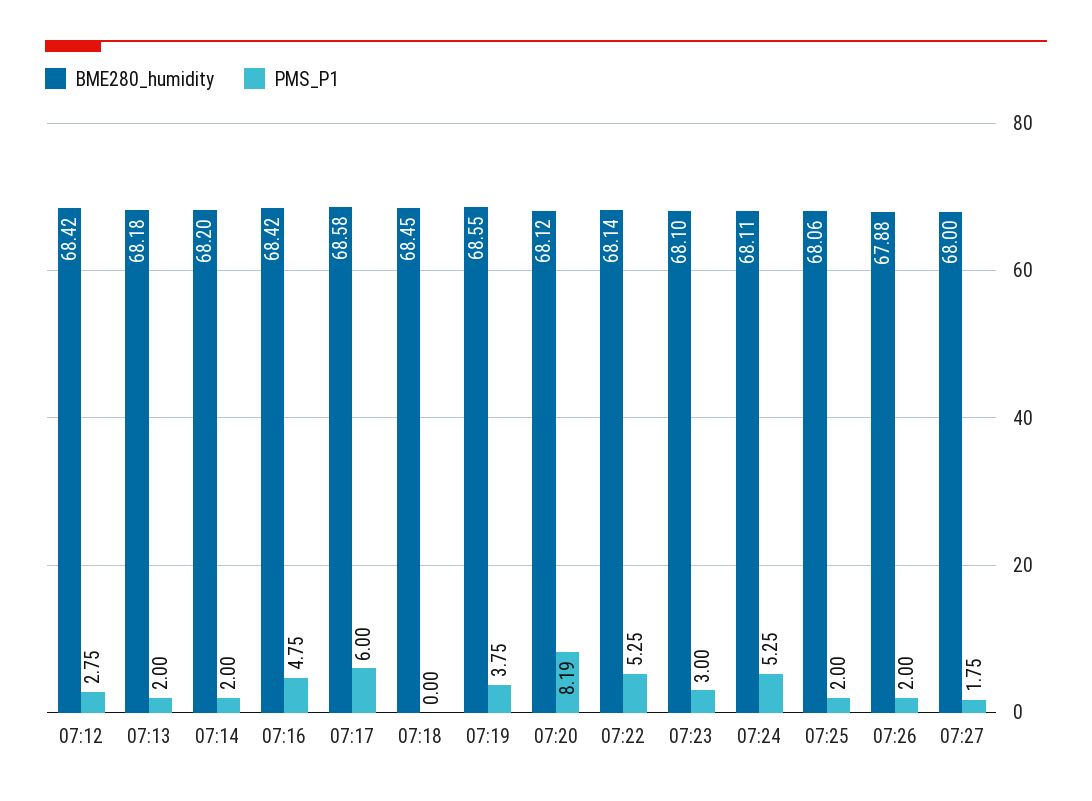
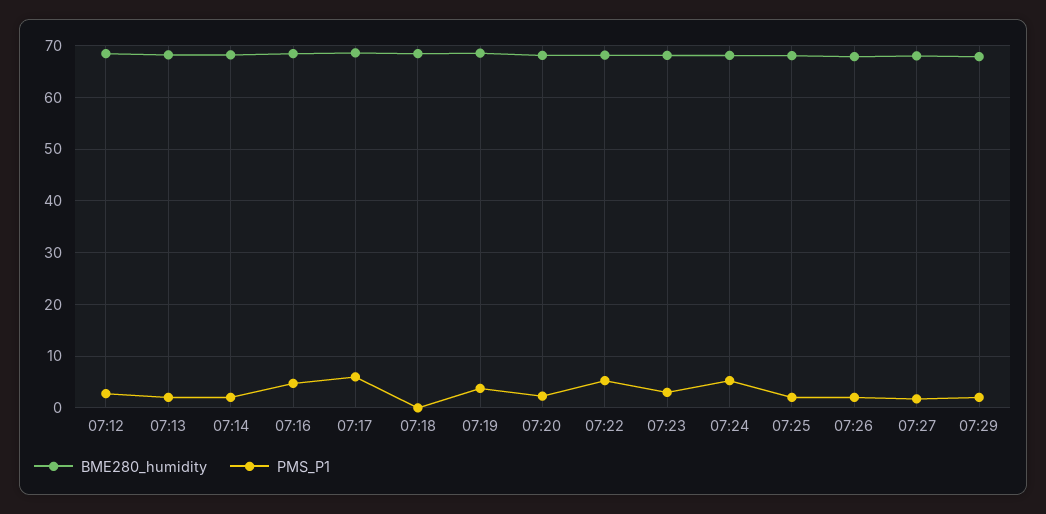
PMS_P1, 07:20: 8.19 -> 2
BME280_humidity, 07:29: none -> 68
PMS_P1, 07:29: none -> 2

